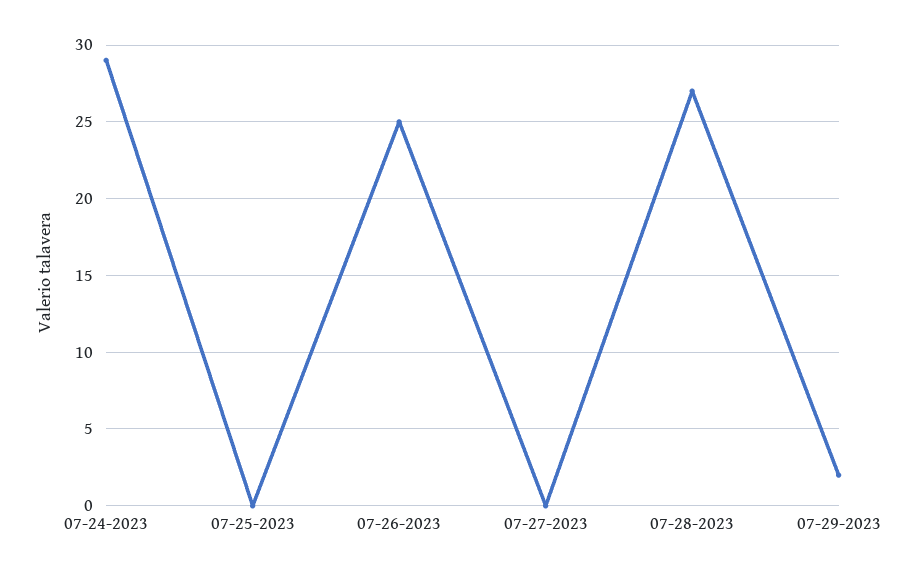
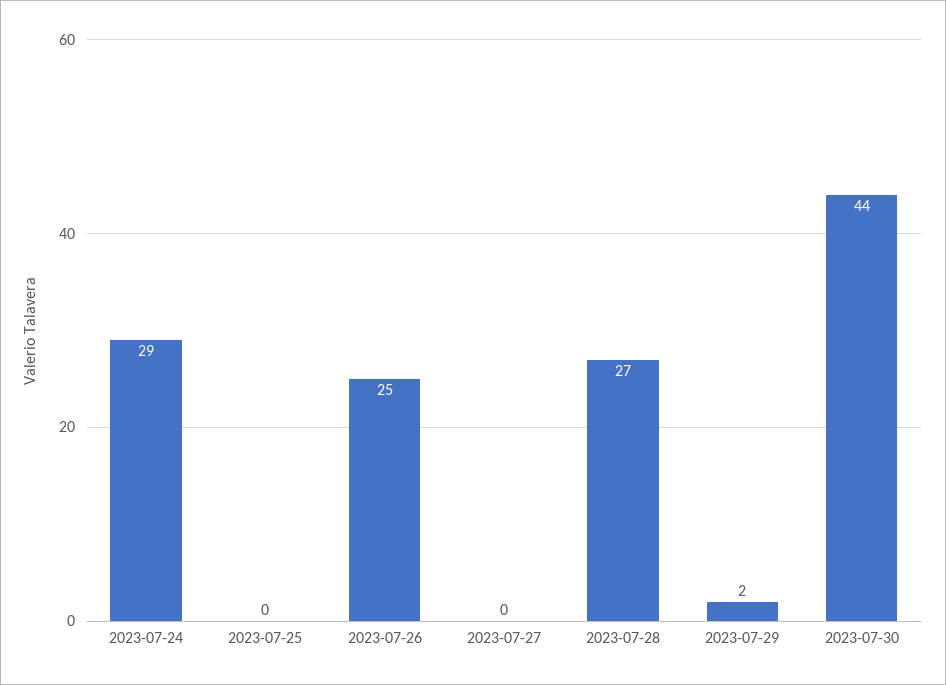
2023-07-30: none -> 44

